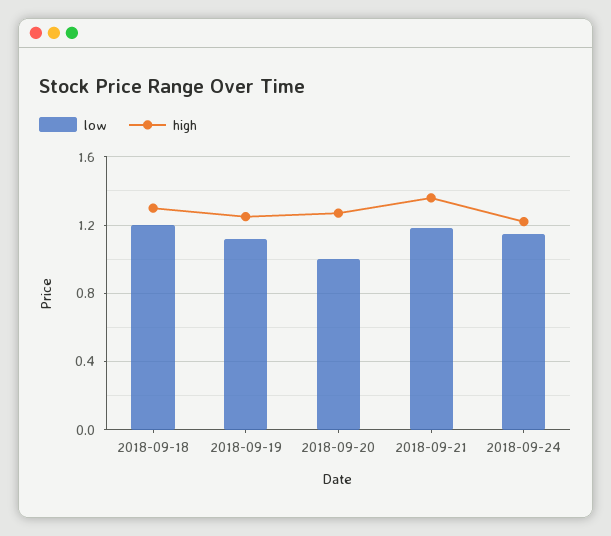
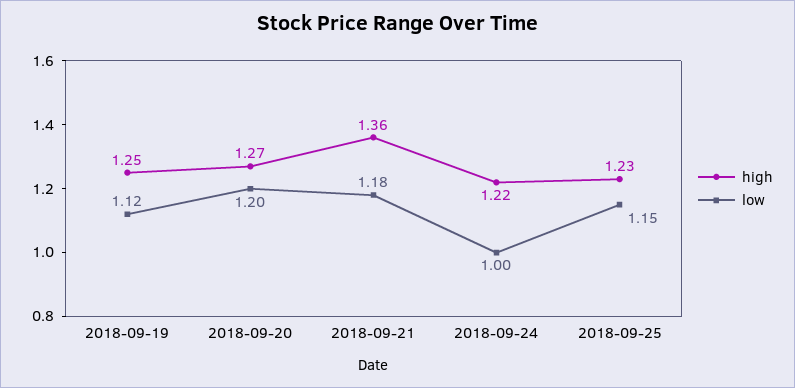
low, 2018-09-18: 1.2 -> none
high, 2018-09-18: 1.3 -> none
low, 2018-09-20: 1 -> 1.2
low, 2018-09-24: 1.15 -> 1
high, 2018-09-25: none -> 1.23
low, 2018-09-25: none -> 1.15

